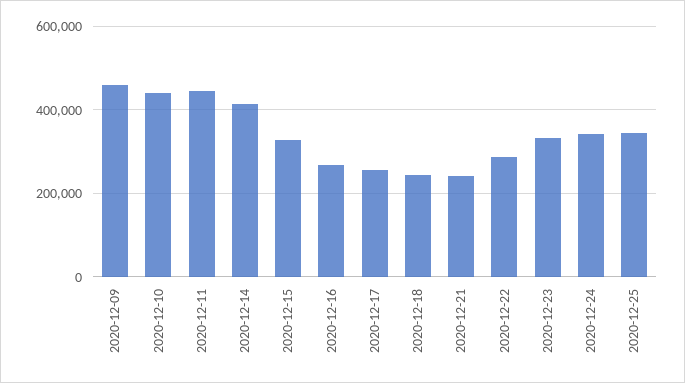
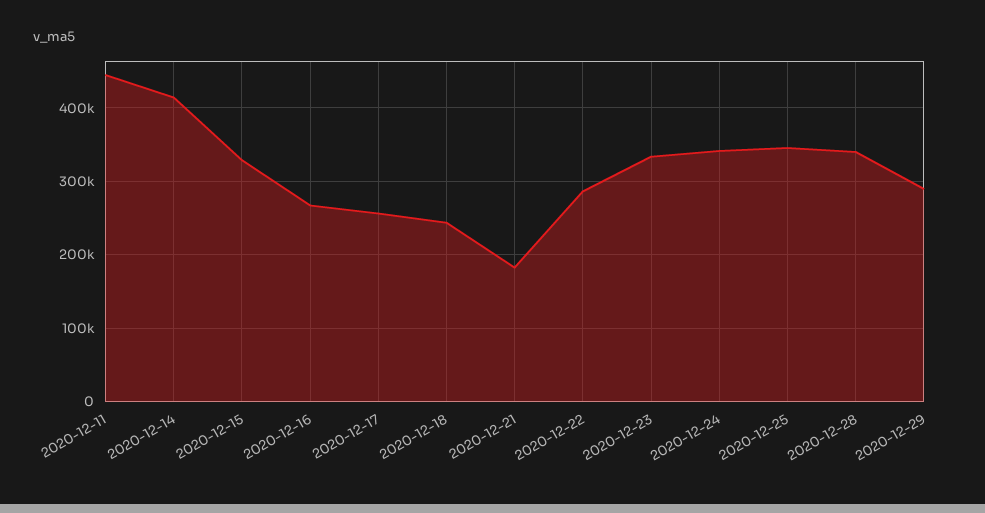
2020-12-09: 460000 -> none
2020-12-10: 440000 -> none
2020-12-21: 240000 -> 180000
2020-12-28: none -> 340000
2020-12-29: none -> 290000

